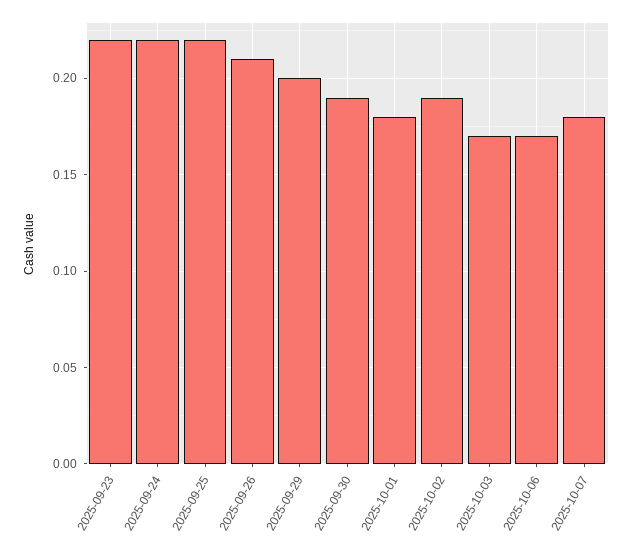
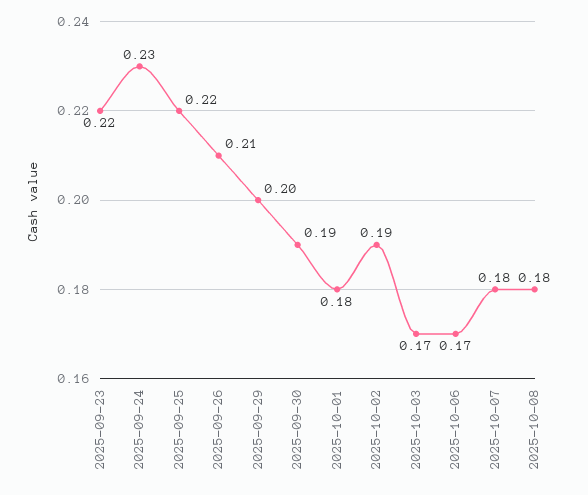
2025-09-24: 0.22 -> 0.23
2025-10-08: none -> 0.18

